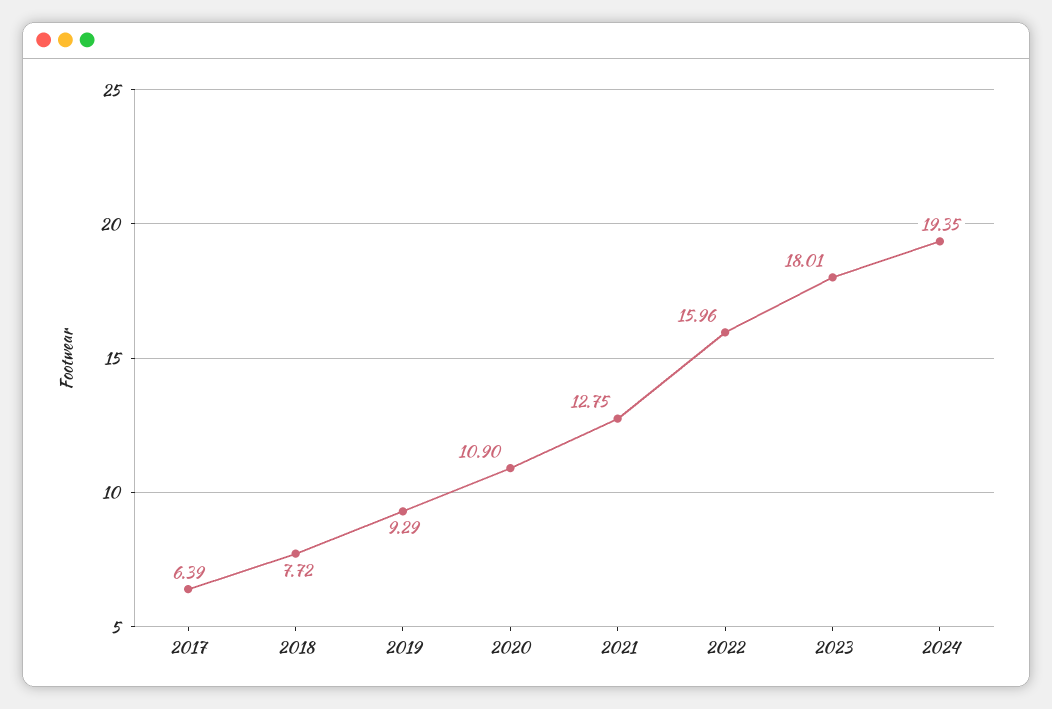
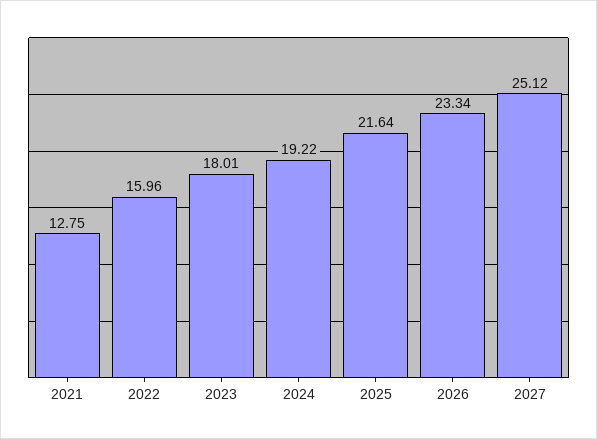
2017: 6.39 -> none
2018: 7.72 -> none
2019: 9.29 -> none
2020: 10.9 -> none
2024: 19.35 -> 19.22
2025: none -> 21.64
2026: none -> 23.34
2027: none -> 25.12

